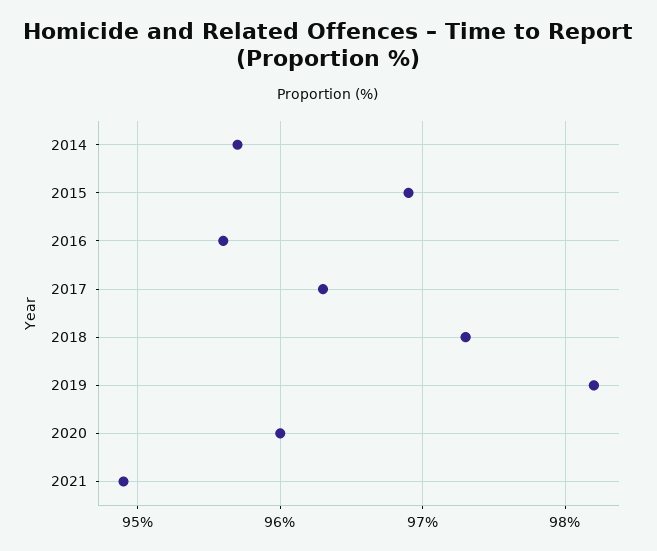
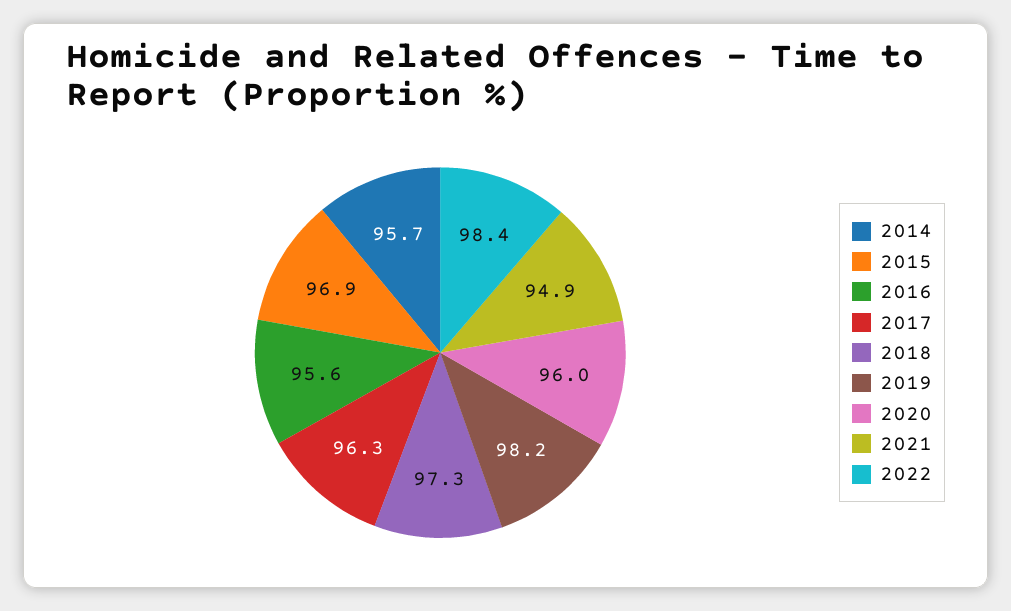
2022: none -> 98.4

